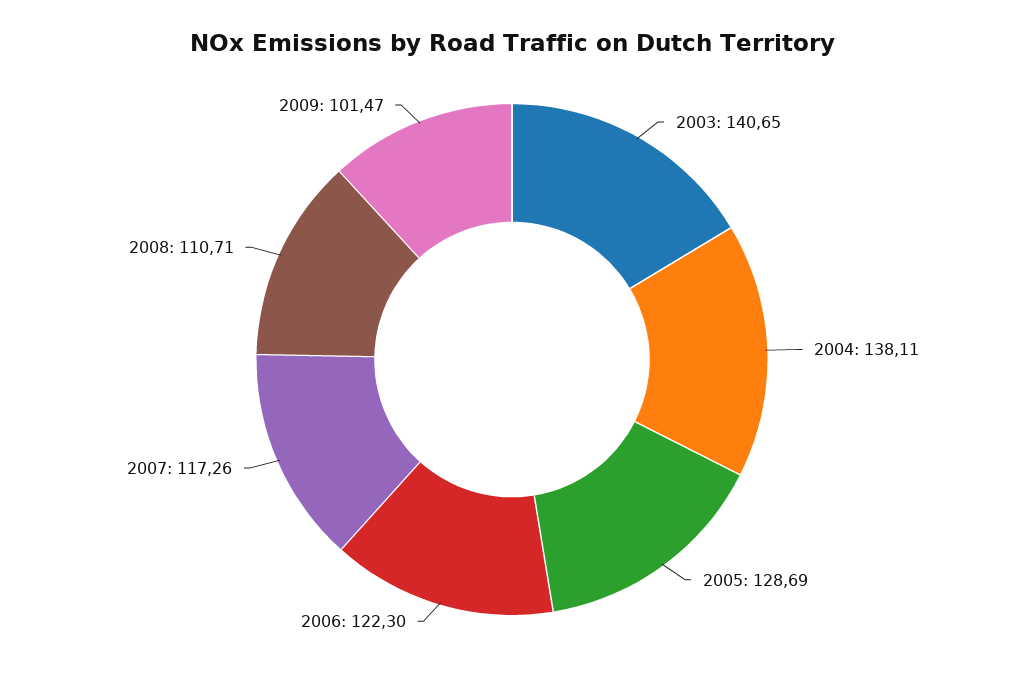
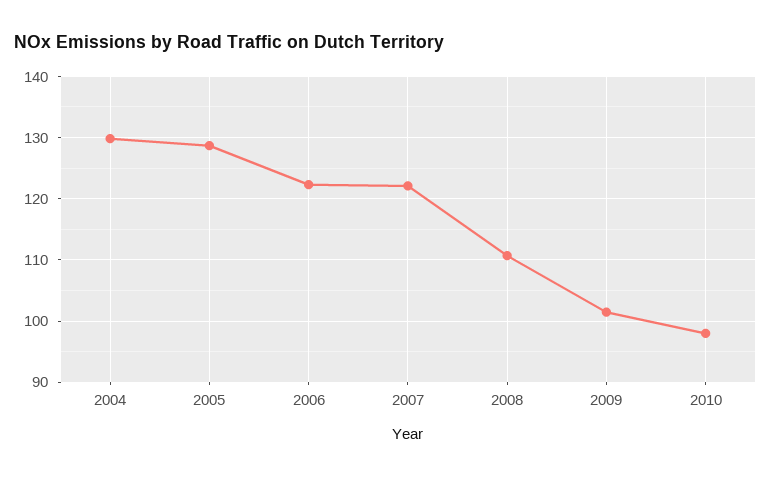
2003: 140.65 -> none
2004: 138.11 -> 130
2007: 117.26 -> 122
2010: none -> 98

